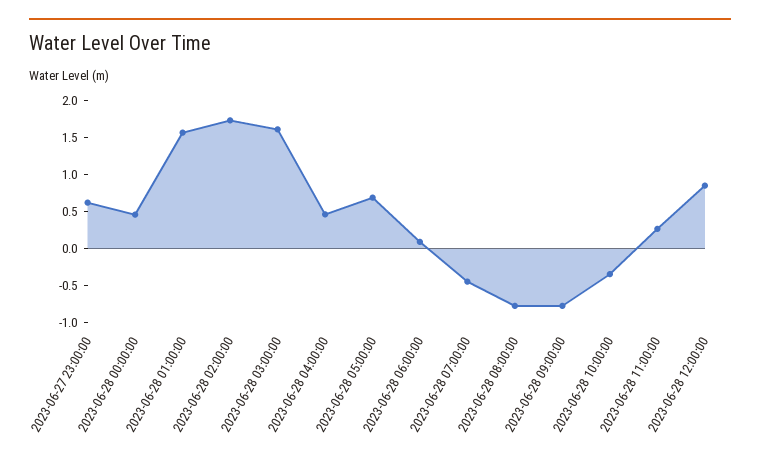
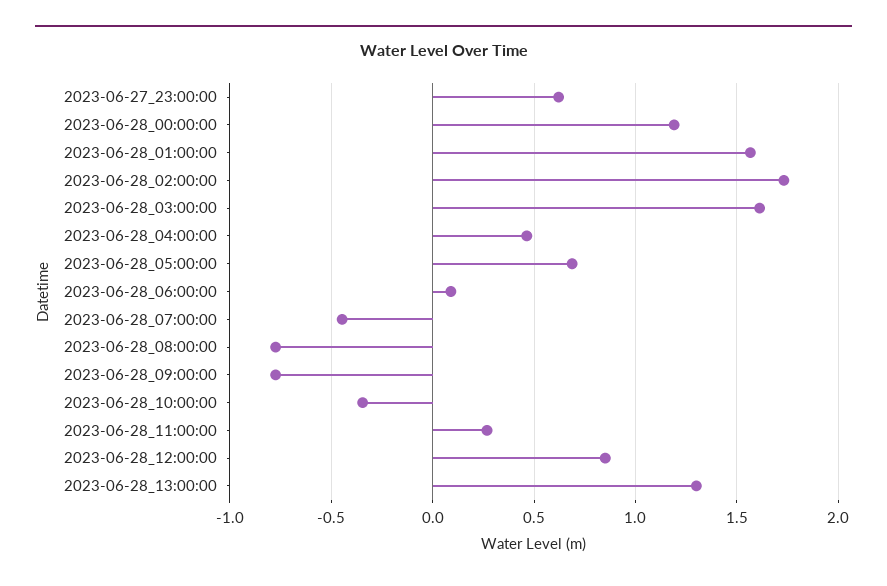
2023-06-28 00:00:00: 0.5 -> 1.2
2023-06-28_13:00:00: none -> 1.3

